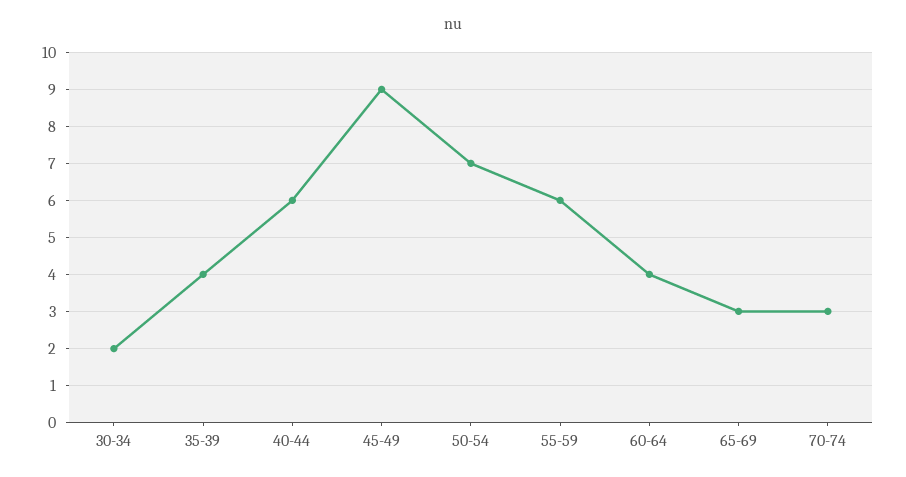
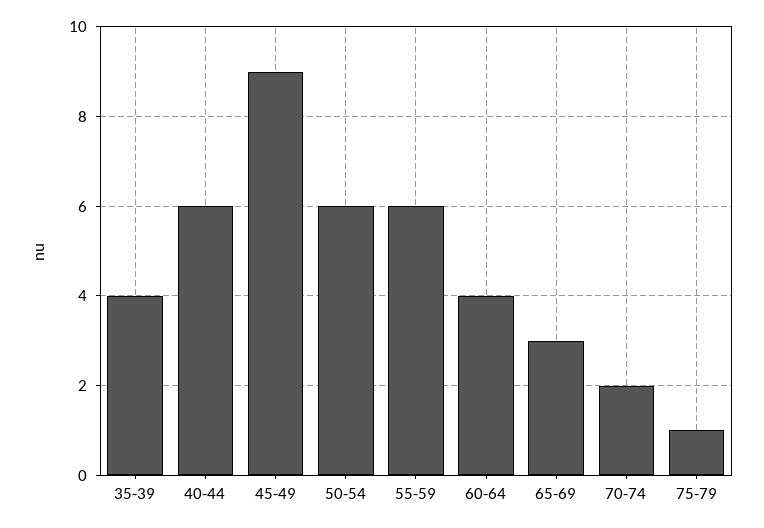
30-34: 2 -> none
50-54: 7 -> 6
70-74: 3 -> 2
75-79: none -> 1

